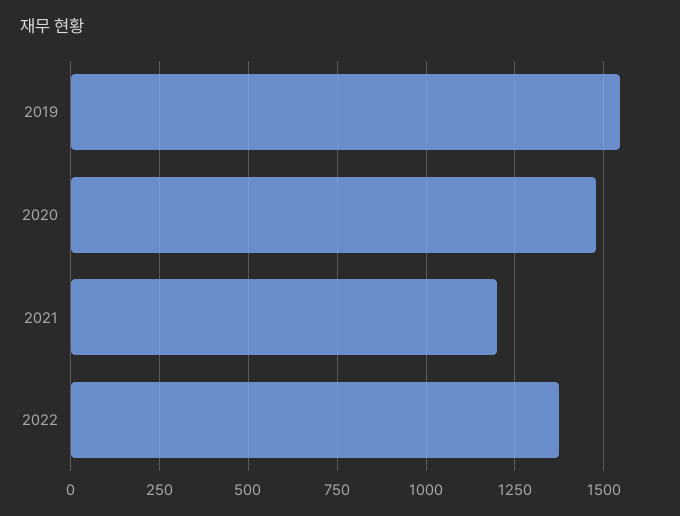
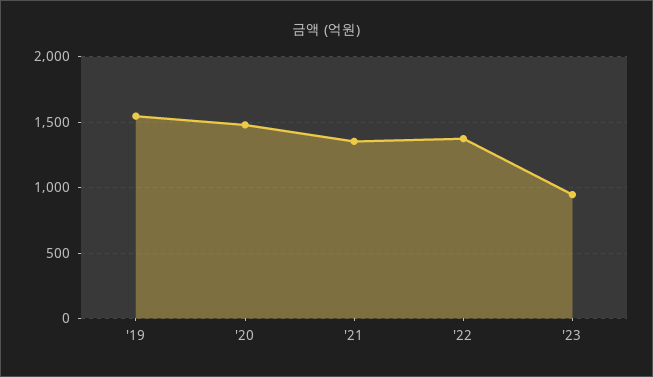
2021: 1200 -> 1350
'23: none -> 950

